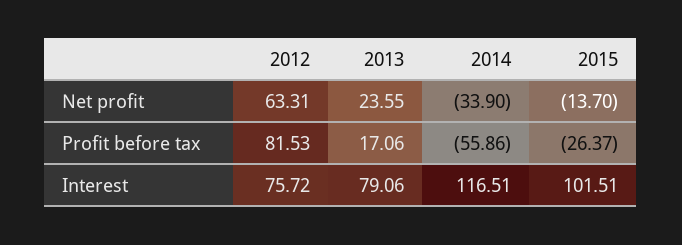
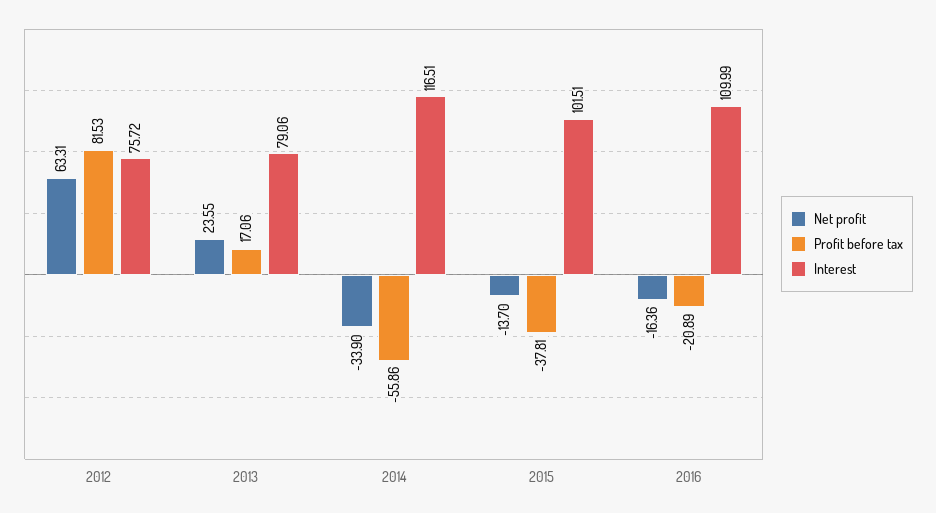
Profit before tax, 2015: -26.37 -> -37.81
Net profit, 2016: none -> -16.36
Profit before tax, 2016: none -> -20.89
Interest, 2016: none -> 109.99

